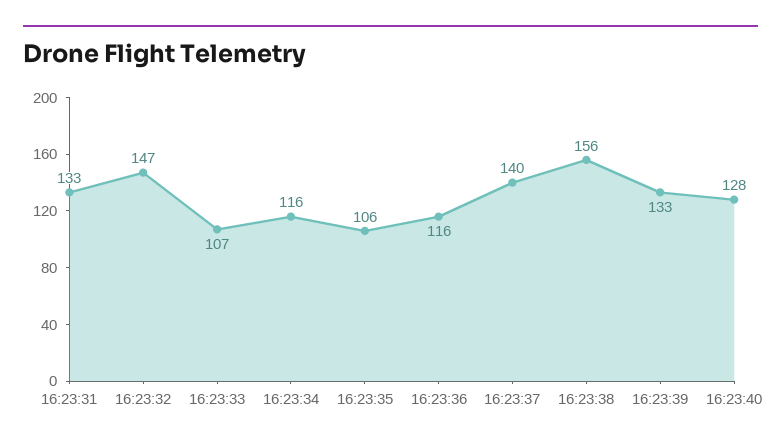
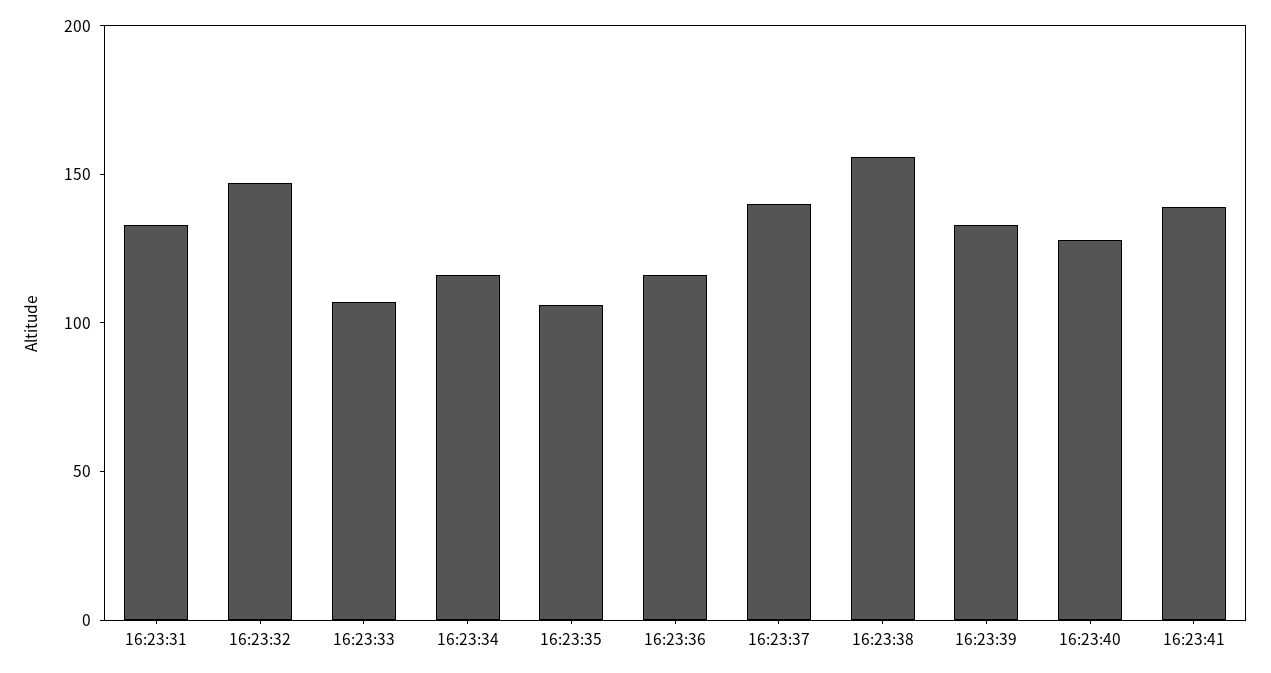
16:23:41: none -> 140

